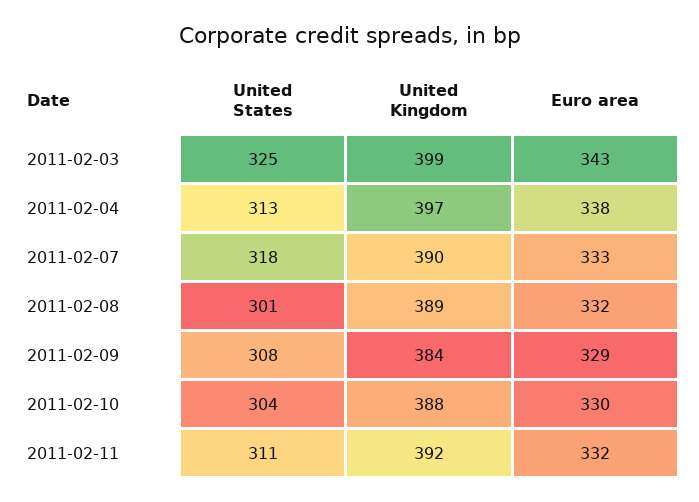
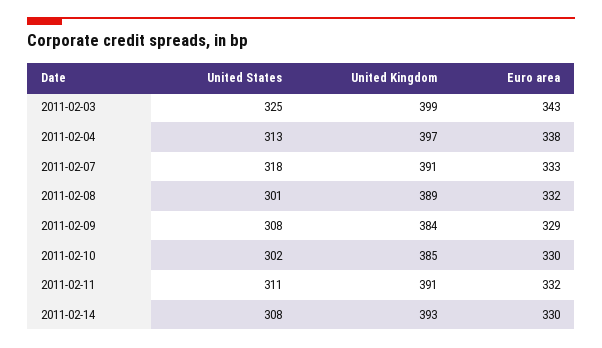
United Kingdom, 2011-02-07: 390 -> 391
United States, 2011-02-10: 304 -> 302
United Kingdom, 2011-02-10: 388 -> 385
United Kingdom, 2011-02-11: 392 -> 391
United States, 2011-02-14: none -> 308
United Kingdom, 2011-02-14: none -> 393
Euro area, 2011-02-14: none -> 330

